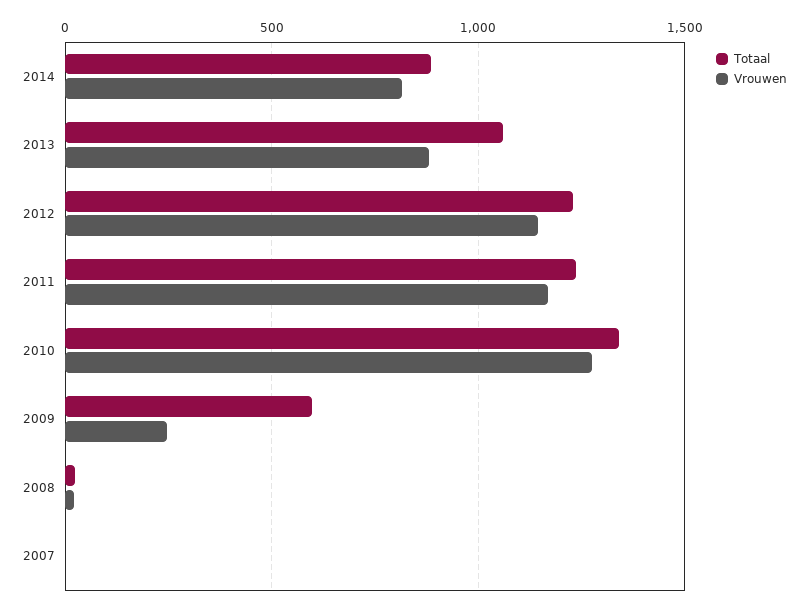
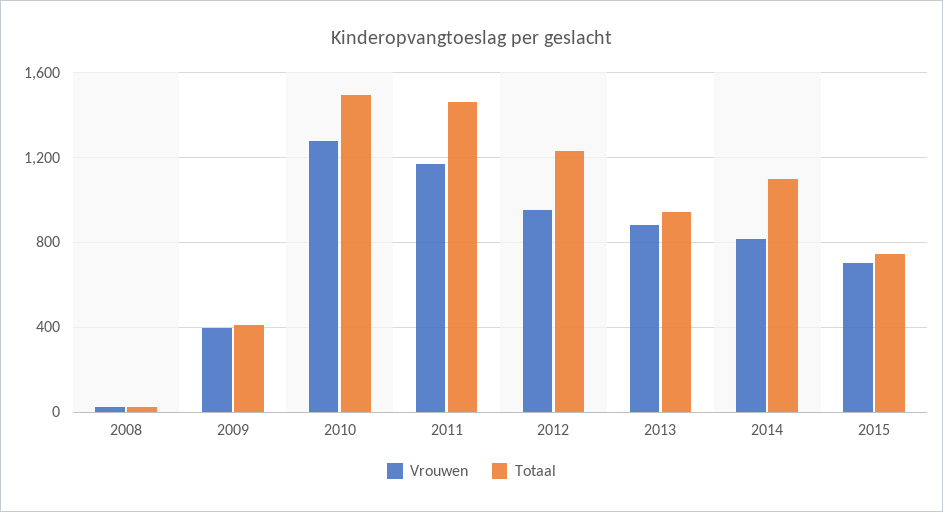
Totaal, 2014: 900 -> 1100
Totaal, 2013: 1050 -> 950
Vrouwen, 2012: 1150 -> 950
Totaal, 2011: 1250 -> 1450
Totaal, 2010: 1350 -> 1500
Totaal, 2009: 600 -> 400
Vrouwen, 2009: 250 -> 400
Totaal, 2007: 0 -> none
Vrouwen, 2007: 0 -> none
Vrouwen, 2015: none -> 700
Totaal, 2015: none -> 750

